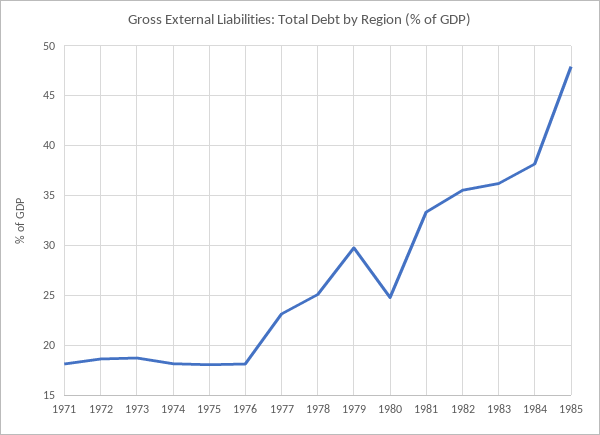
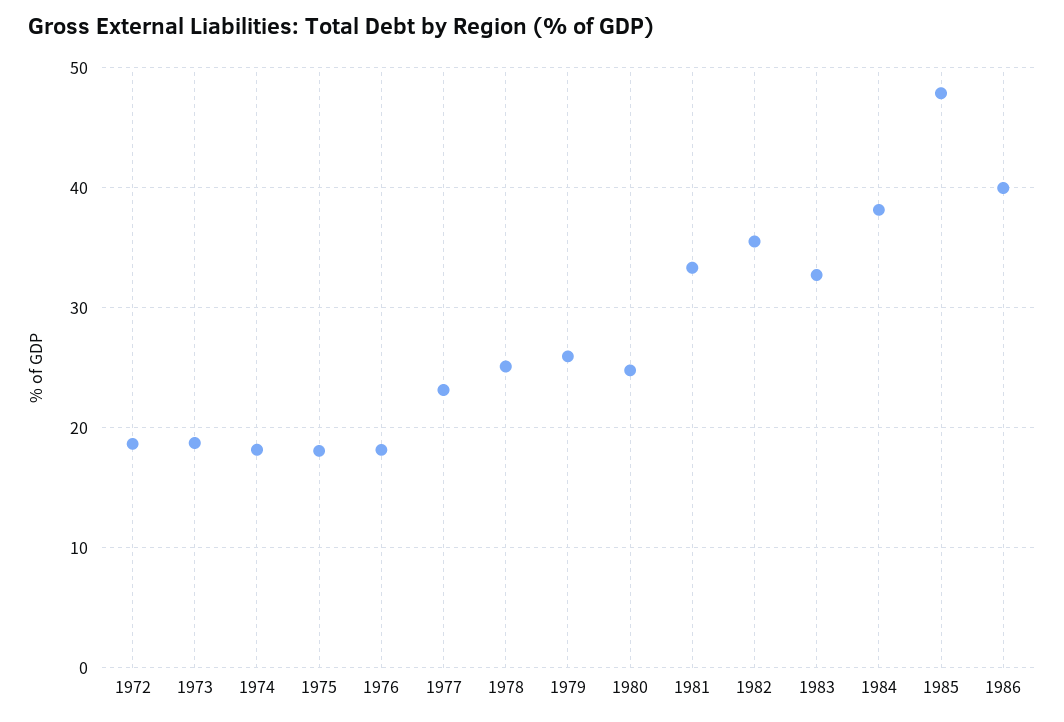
1971: 18 -> none
1979: 30 -> 26
1983: 36 -> 33
1986: none -> 40

